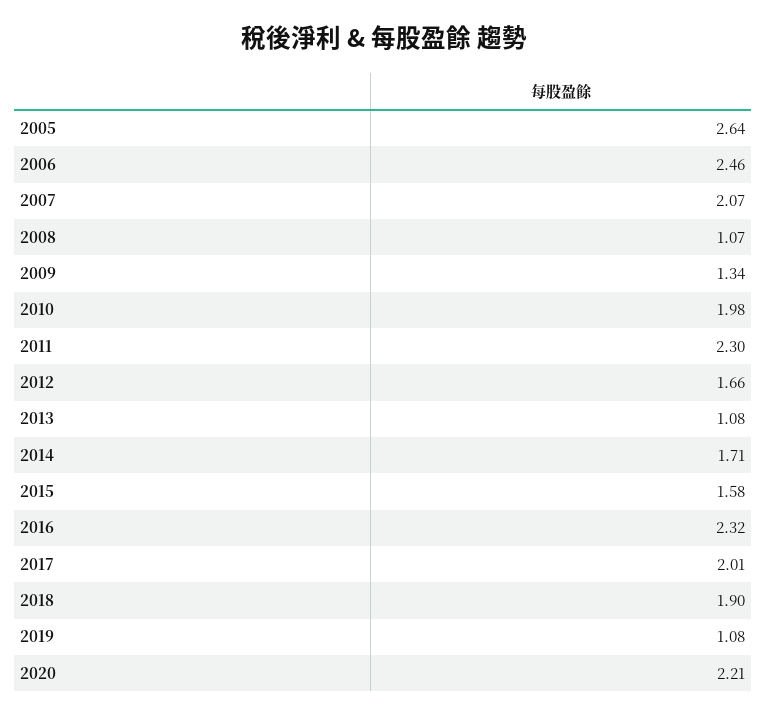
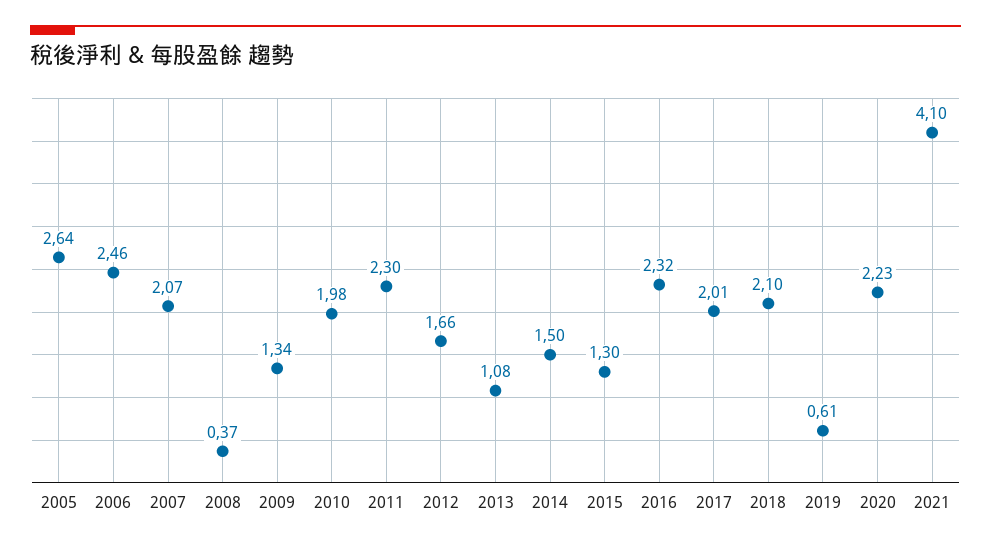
2008: 1.07 -> 0.37
2014: 1.71 -> 1.5
2015: 1.58 -> 1.3
2018: 1.9 -> 2.1
2019: 1.08 -> 0.61
2020: 2.21 -> 2.23
2021: none -> 4.1

